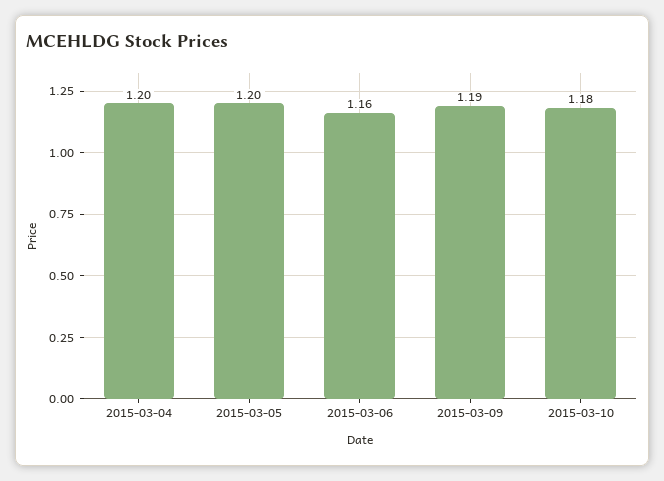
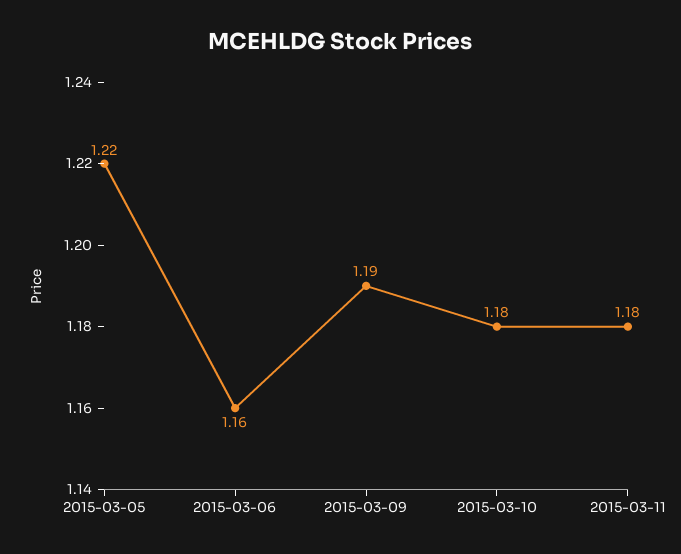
2015-03-04: 1.2 -> none
2015-03-05: 1.2 -> 1.22
2015-03-11: none -> 1.18

